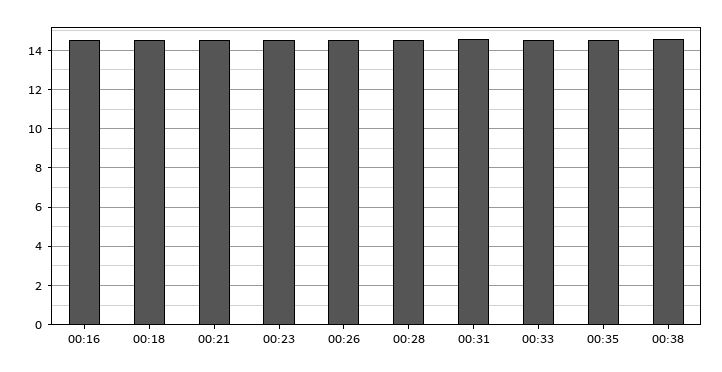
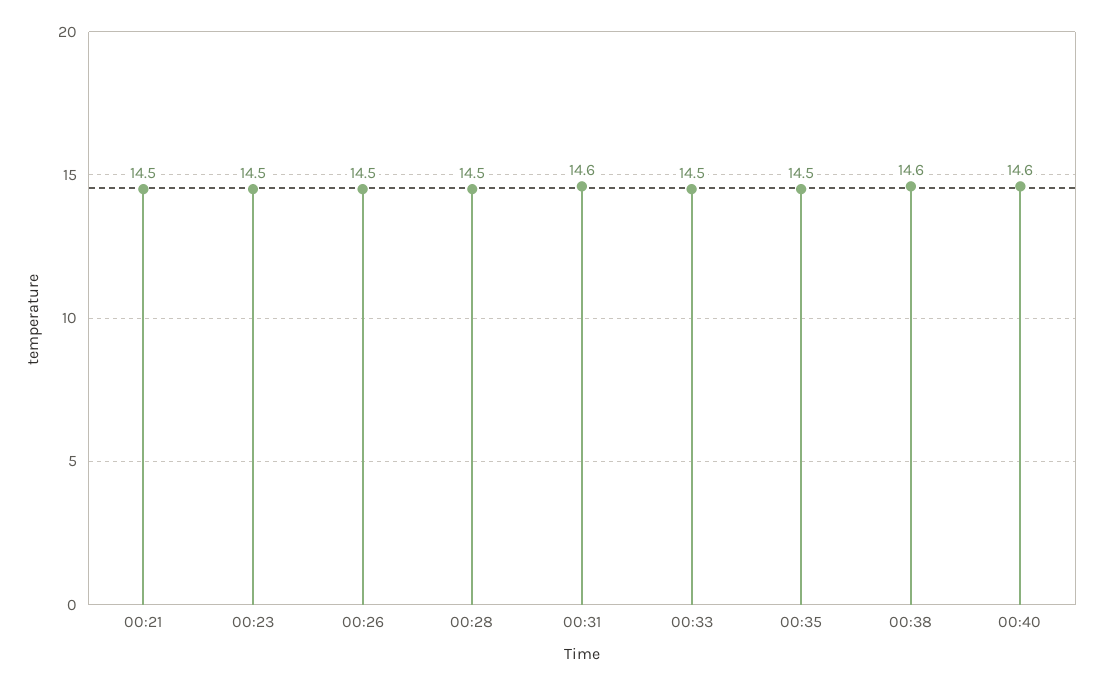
00:16: 14.5 -> none
00:18: 14.5 -> none
00:40: none -> 14.6

